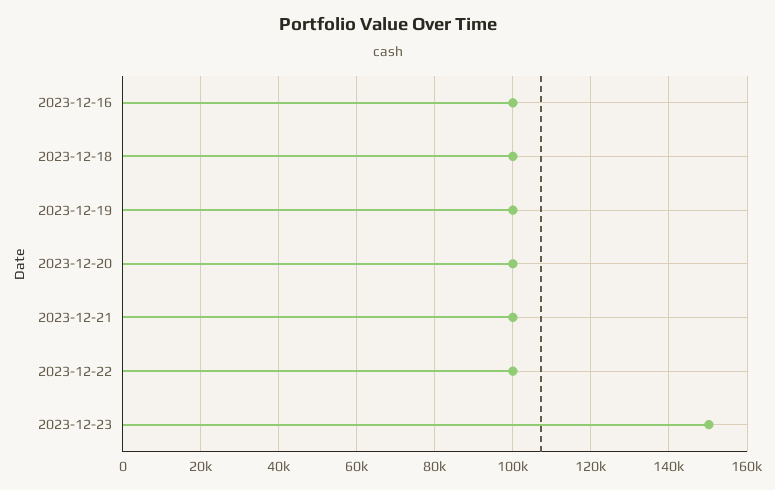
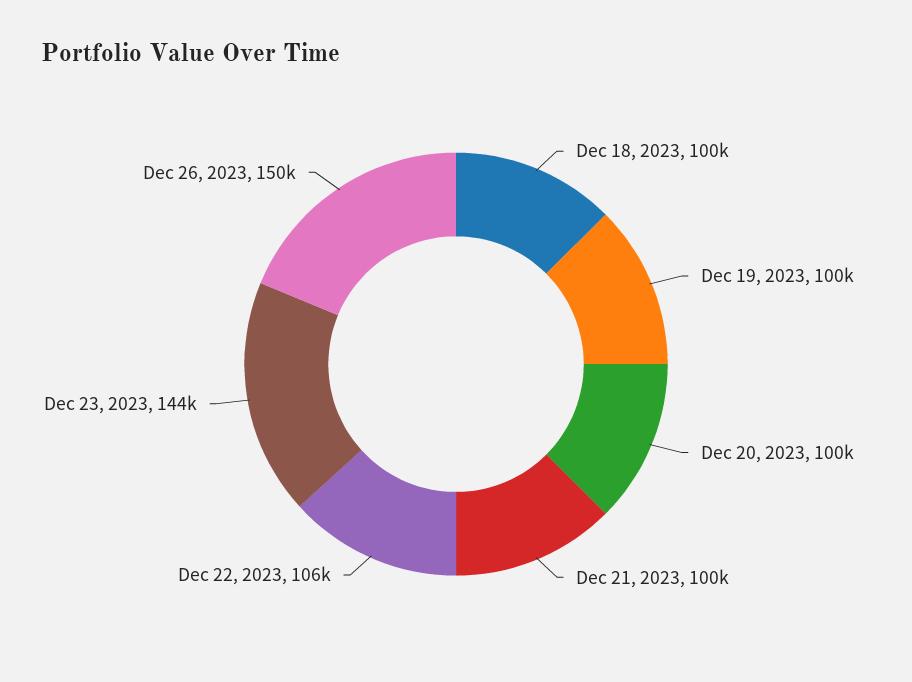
2023-12-16: 100000 -> none
2023-12-22: 100000 -> 106000
2023-12-23: 150000 -> 144000
Dec 26, 2023: none -> 150000

